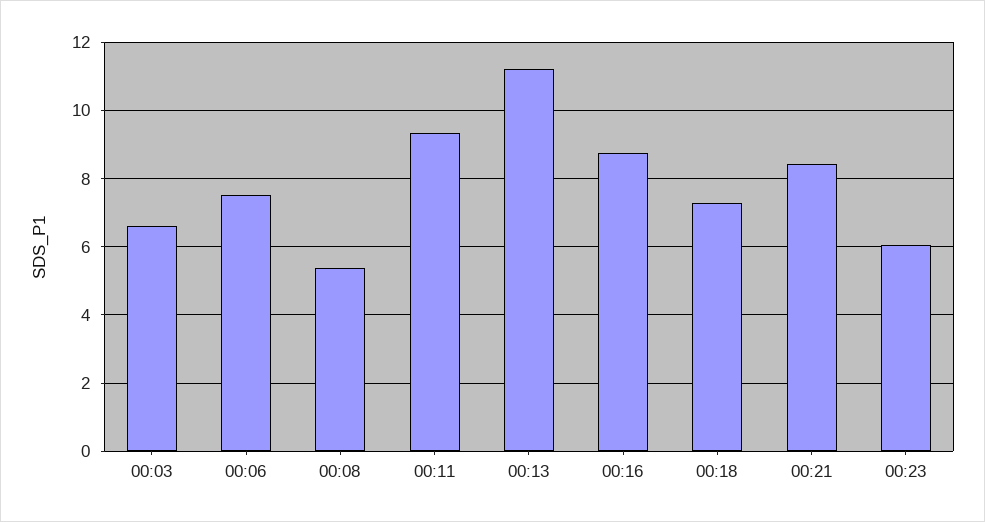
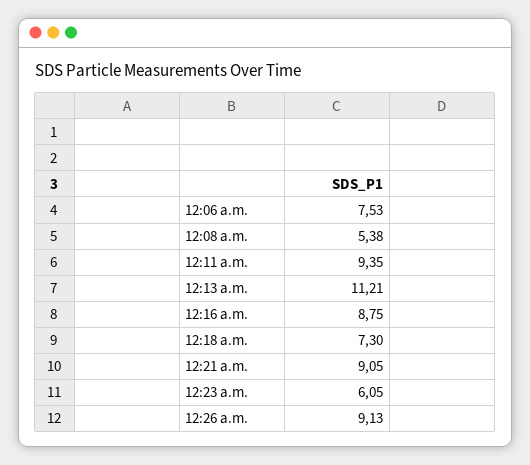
00:03: 6.6 -> none
00:21: 8.4 -> 9.05
12:26 a.m.: none -> 9.13

